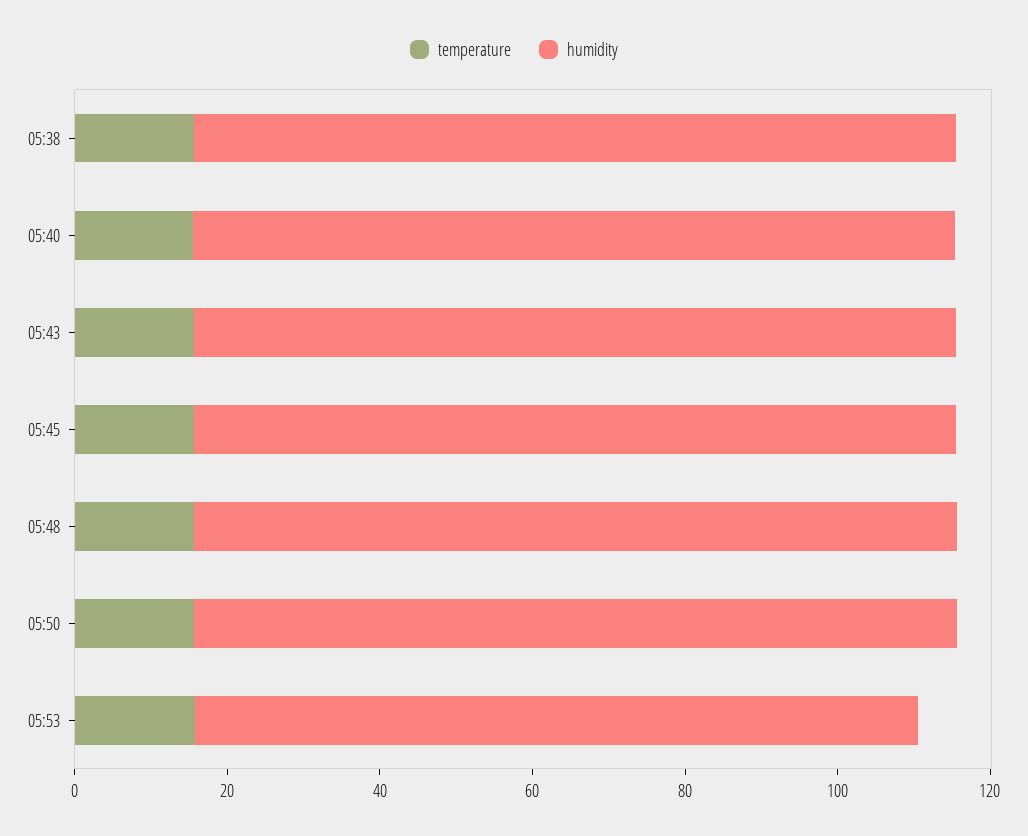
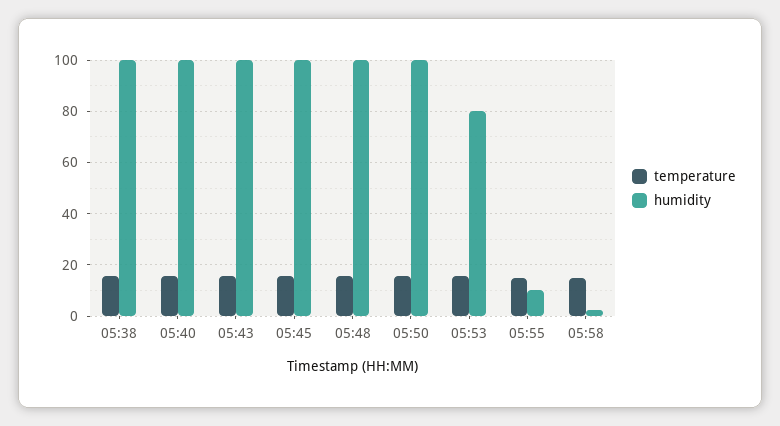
humidity, 05:53: 95 -> 80
temperature, 05:55: none -> 15
humidity, 05:55: none -> 10
temperature, 05:58: none -> 15
humidity, 05:58: none -> 2.5

